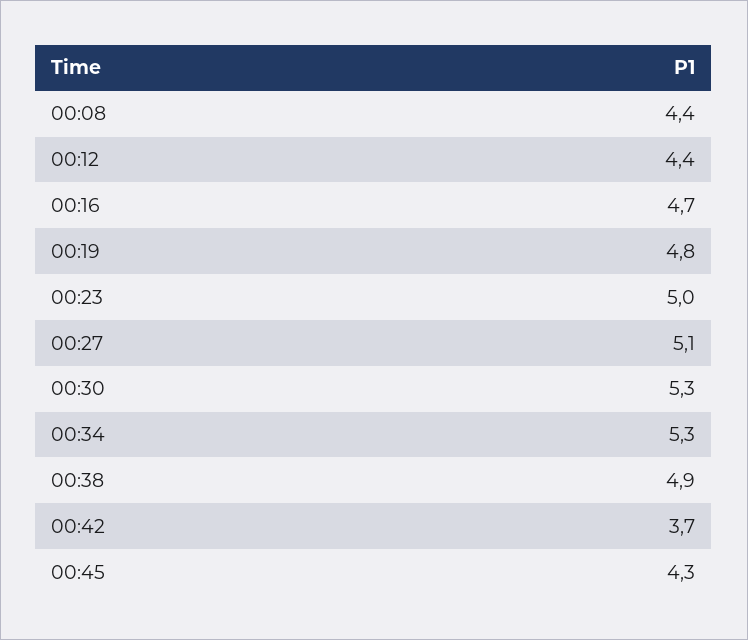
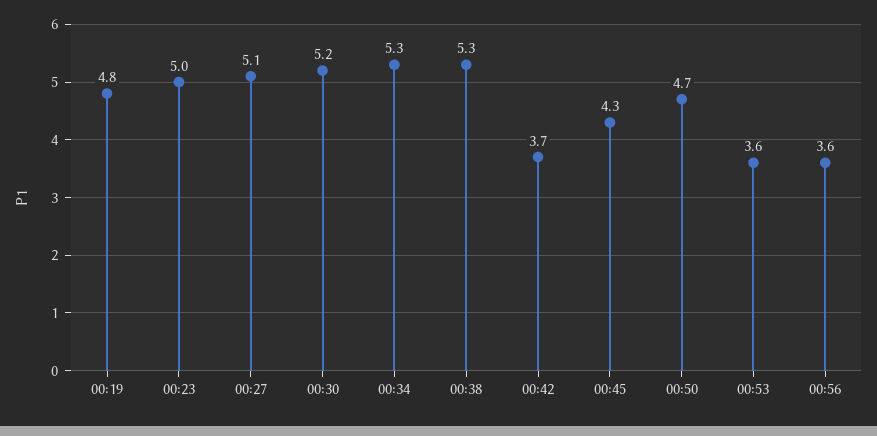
00:08: 4.4 -> none
00:12: 4.4 -> none
00:16: 4.7 -> none
00:30: 5.3 -> 5.2
00:38: 4.9 -> 5.3
00:50: none -> 4.7
00:53: none -> 3.6
00:56: none -> 3.6

